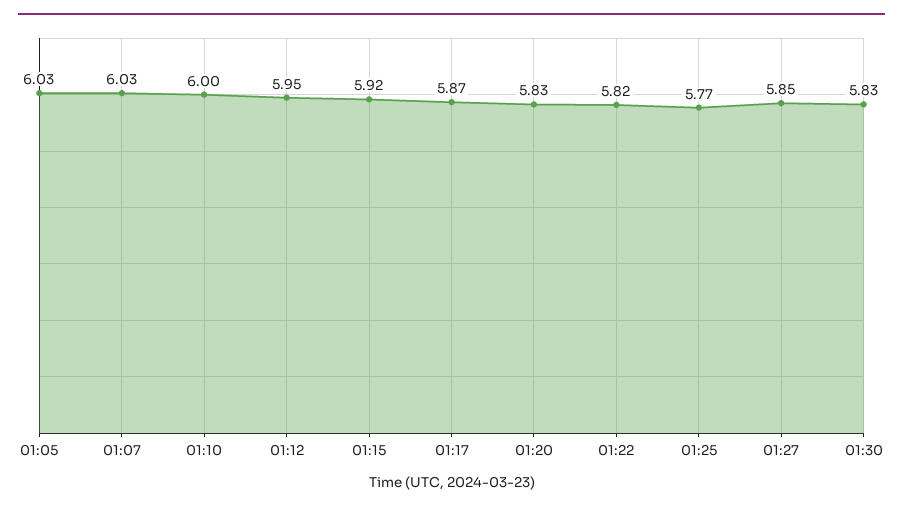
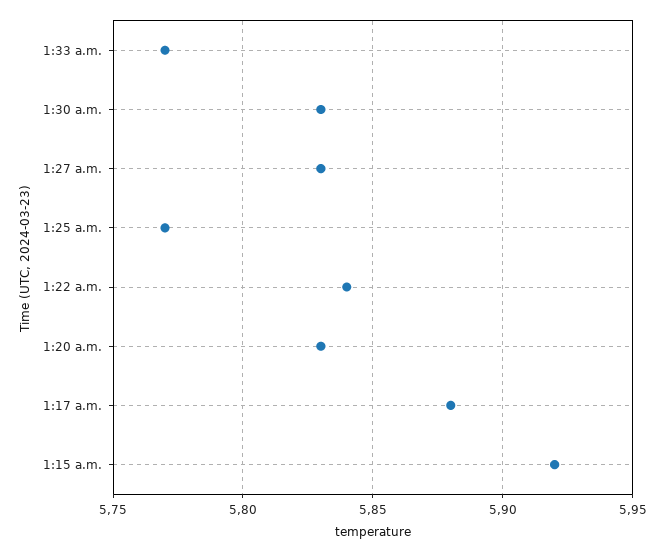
01:05: 6.03 -> none
01:07: 6.03 -> none
01:10: 6 -> none
01:12: 5.95 -> none
01:17: 5.87 -> 5.88
01:22: 5.82 -> 5.84
01:27: 5.85 -> 5.83
1:33 a.m.: none -> 5.77

